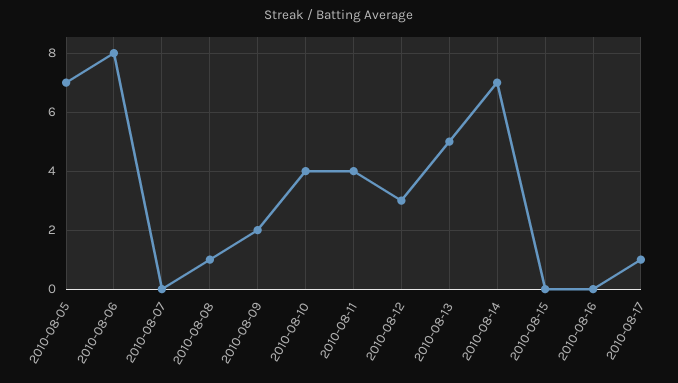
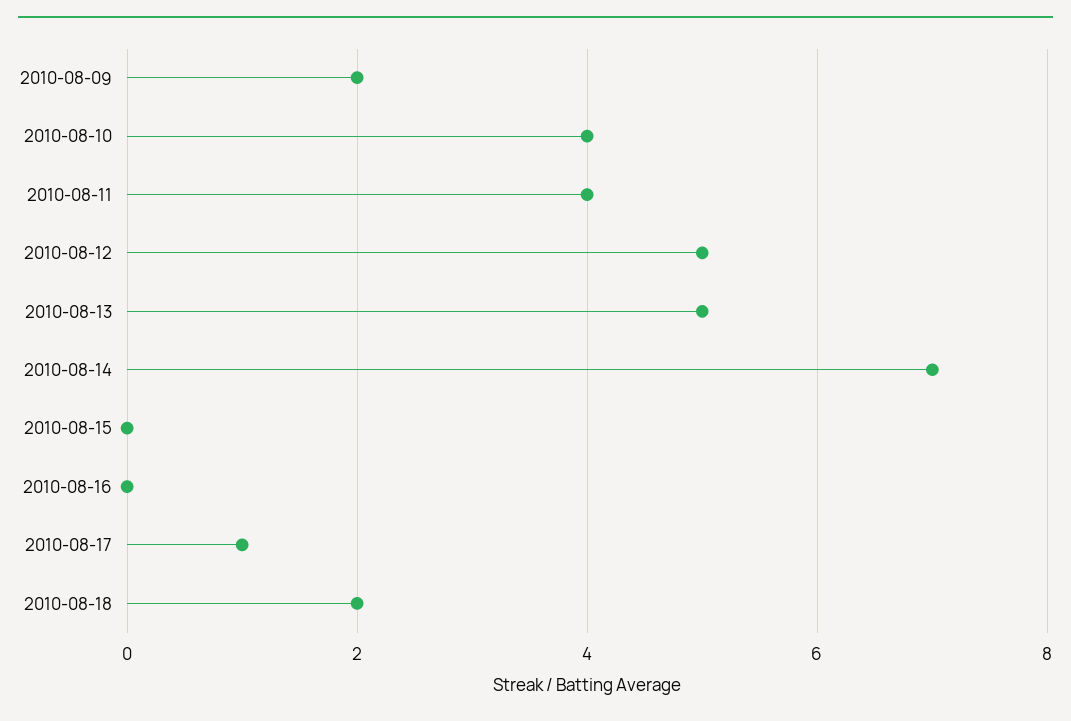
2010-08-05: 7 -> none
2010-08-06: 8 -> none
2010-08-07: 0 -> none
2010-08-08: 1 -> none
2010-08-12: 3 -> 5
2010-08-18: none -> 2

